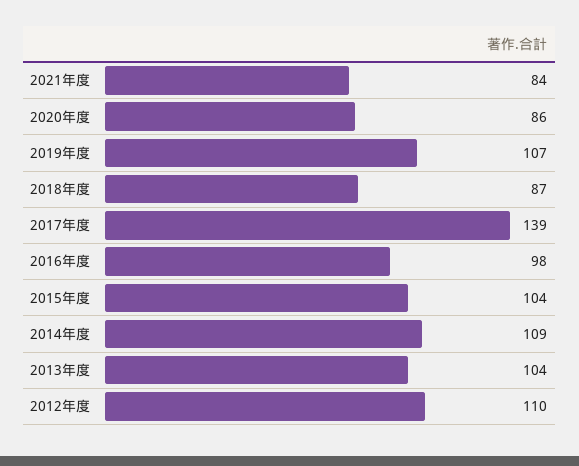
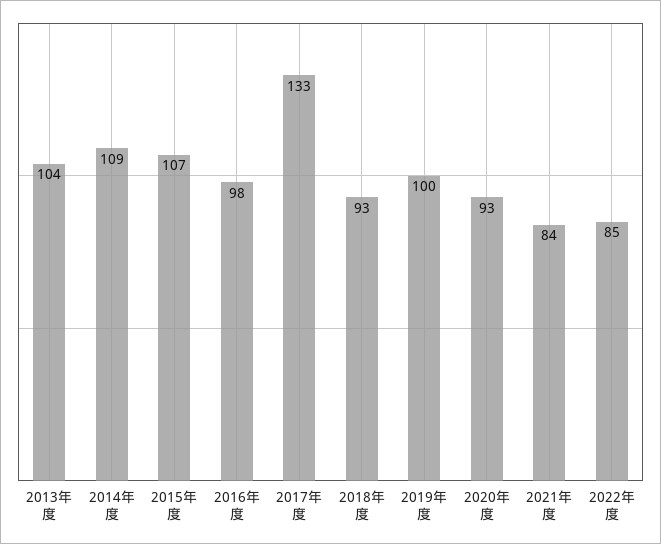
2020年度: 86 -> 93
2019年度: 107 -> 100
2018年度: 87 -> 93
2017年度: 139 -> 133
2015年度: 104 -> 107
2012年度: 110 -> none
2022年度: none -> 85

